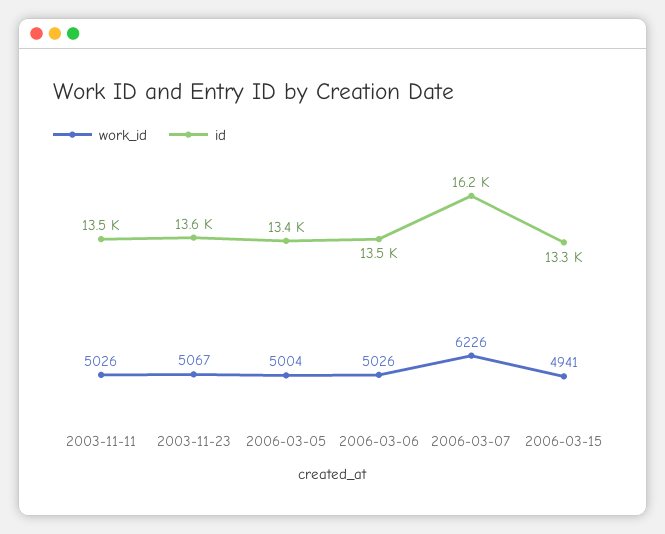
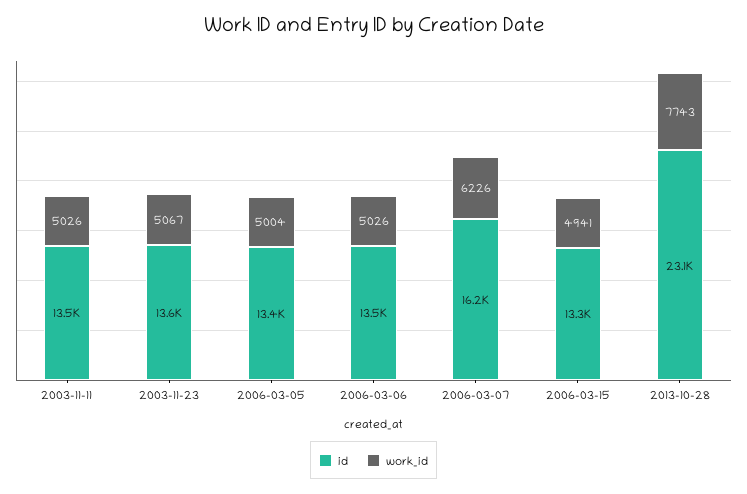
id, 2013-10-28: none -> 23100
work_id, 2013-10-28: none -> 7743

